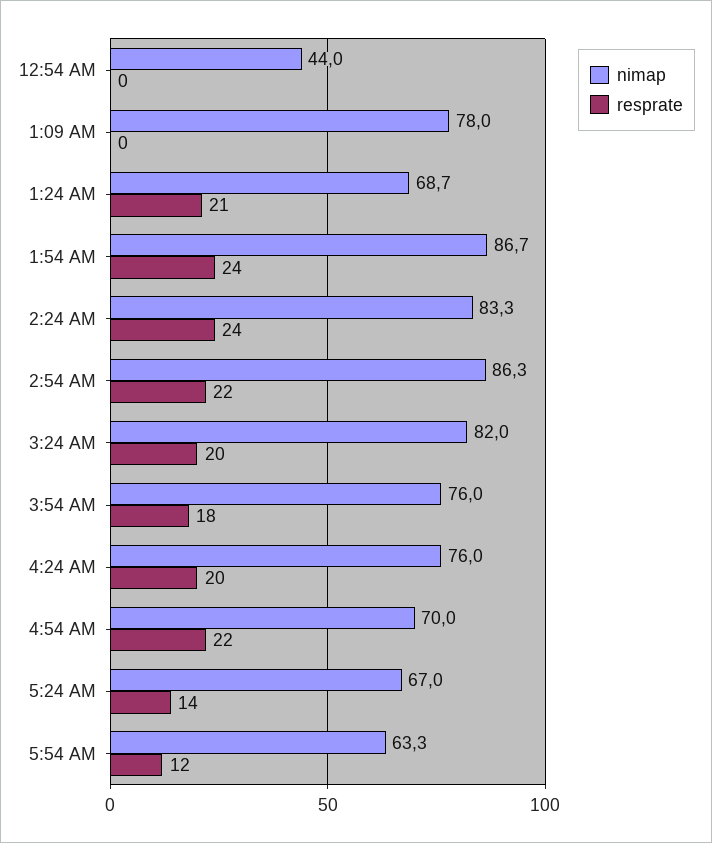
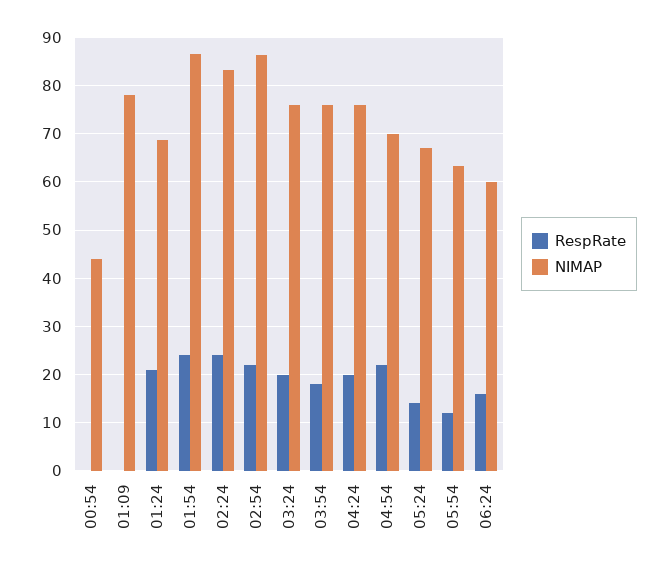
nimap, 3:24 AM: 82 -> 76
resprate, 06:24: none -> 16
nimap, 06:24: none -> 60

